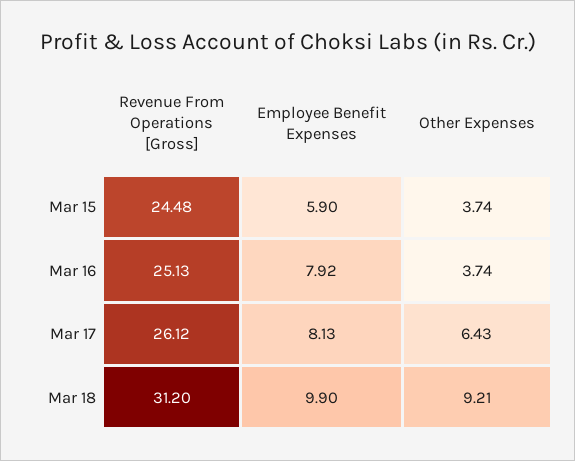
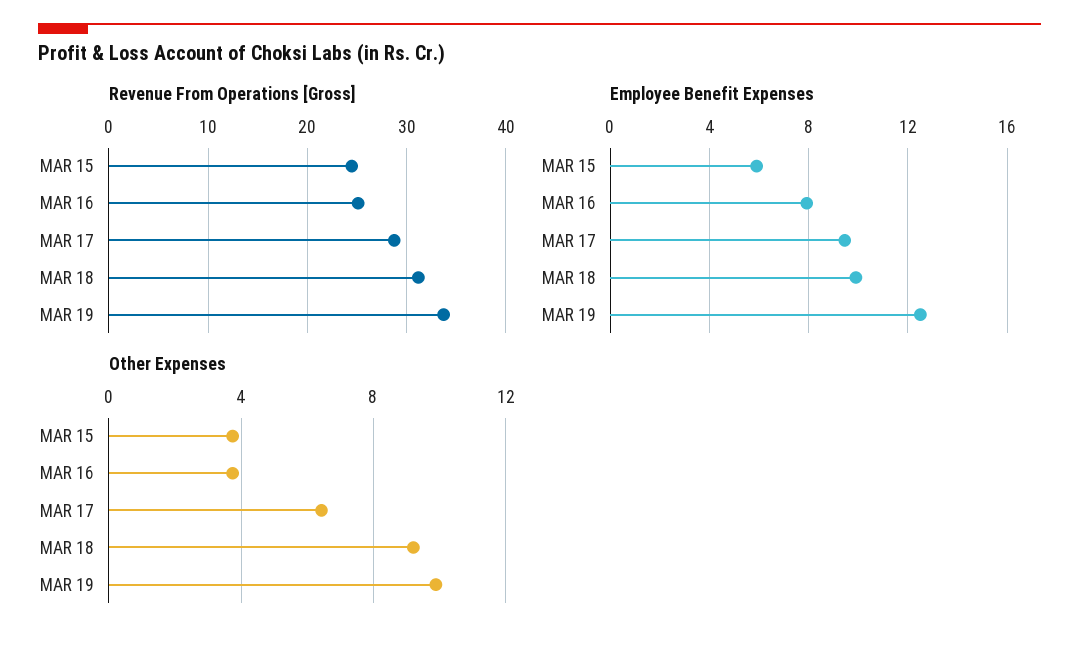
Revenue From Operations [Gross], Mar 17: 26.12 -> 29
Employee Benefit Expenses, Mar 17: 8.13 -> 9.5
Revenue From Operations [Gross], MAR 19: none -> 34
Employee Benefit Expenses, MAR 19: none -> 12.5
Other Expenses, MAR 19: none -> 10

